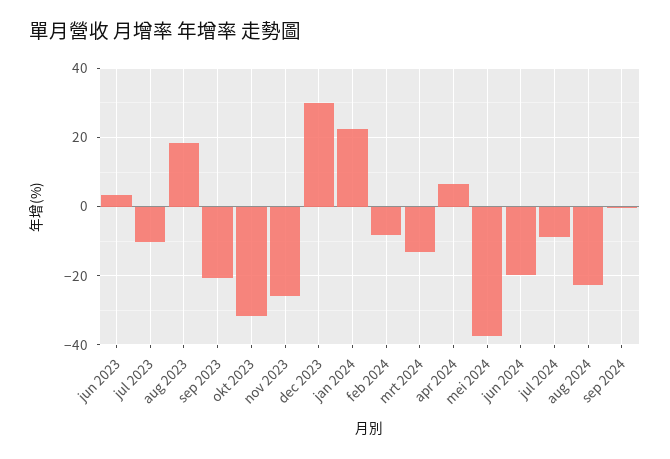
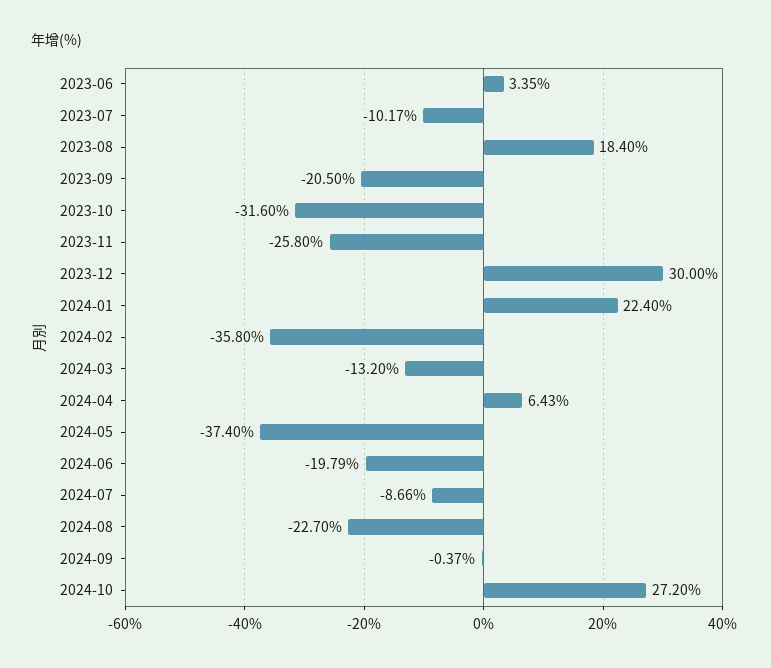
feb 2024: -8 -> -35.8
2024-10: none -> 27.2

